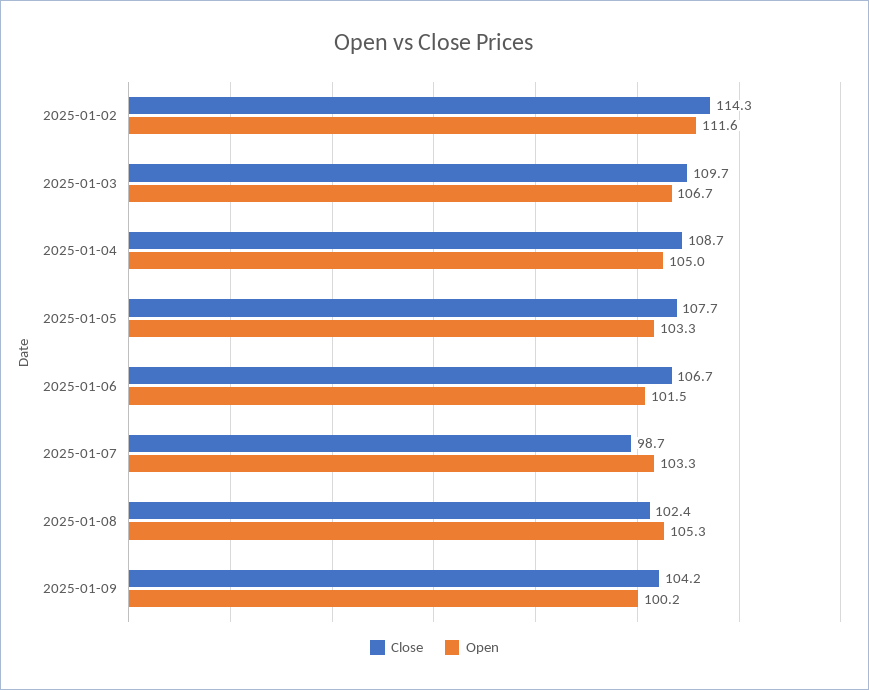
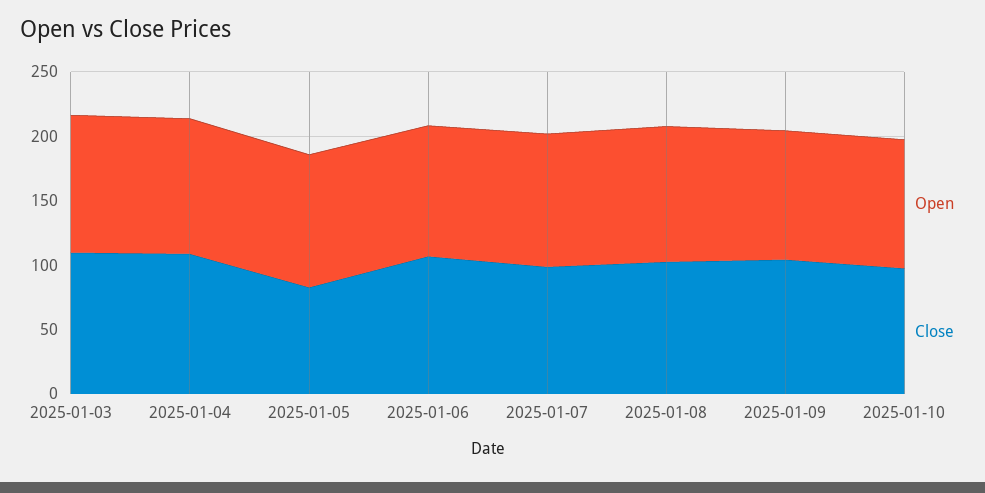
Close, 2025-01-02: 114.3 -> none
Open, 2025-01-02: 111.6 -> none
Close, 2025-01-05: 107.7 -> 80
Open, 2025-01-10: none -> 100
Close, 2025-01-10: none -> 100

